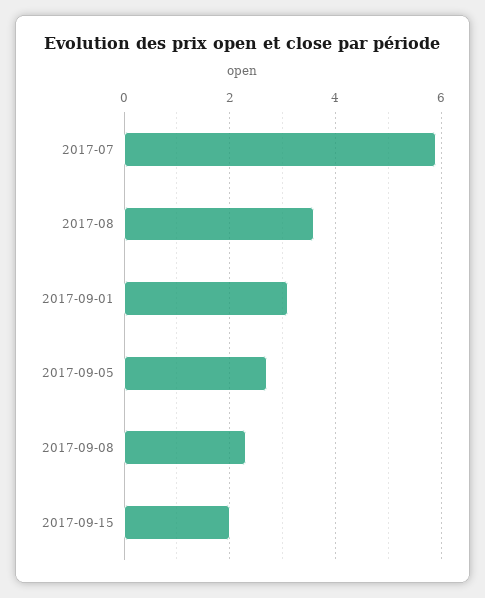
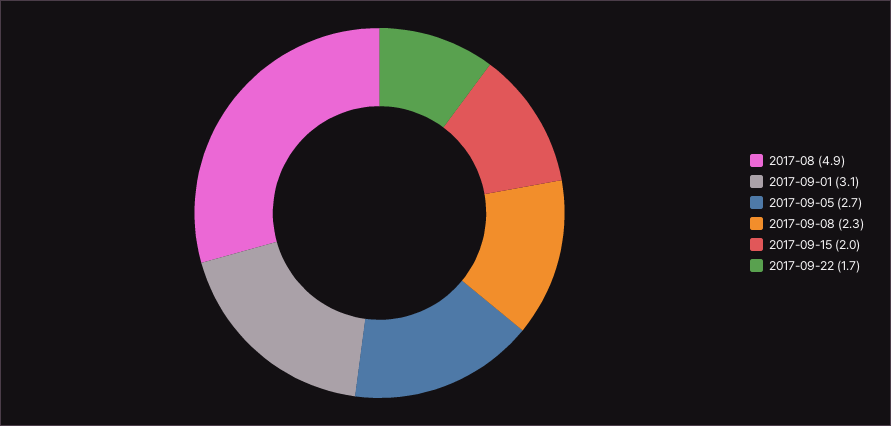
2017-07: 6 -> none
2017-08: 3.5 -> 4.9
2017-09-22: none -> 1.7

